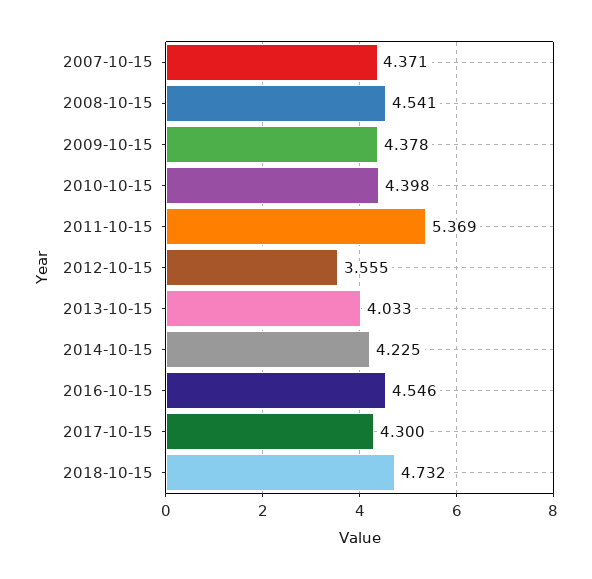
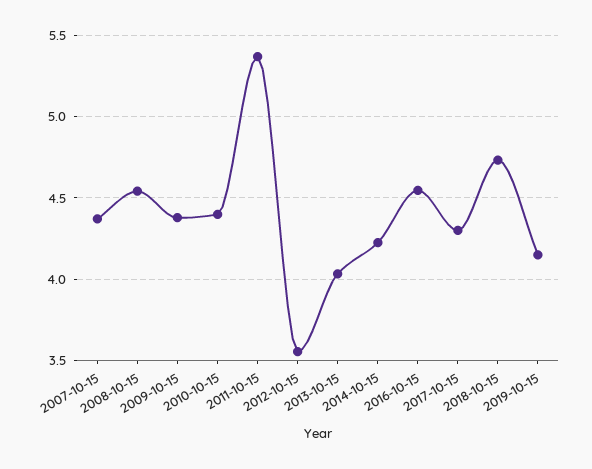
2019-10-15: none -> 4.15

